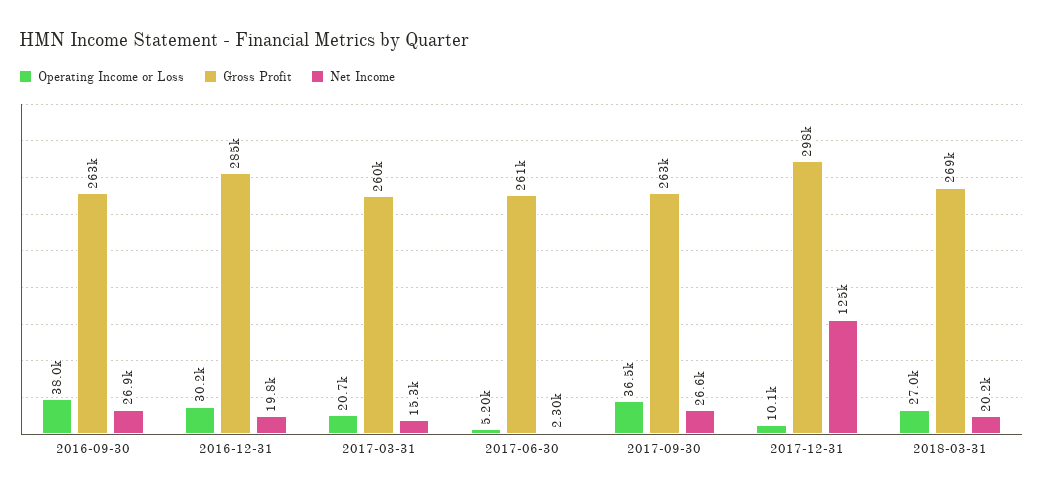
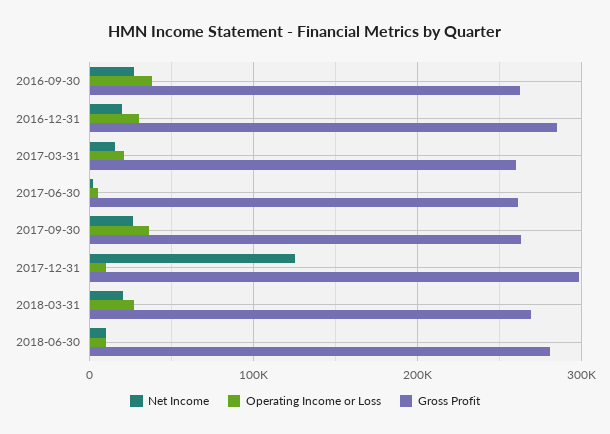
Net Income, 2018-06-30: none -> 10000
Operating Income or Loss, 2018-06-30: none -> 10000
Gross Profit, 2018-06-30: none -> 280000

